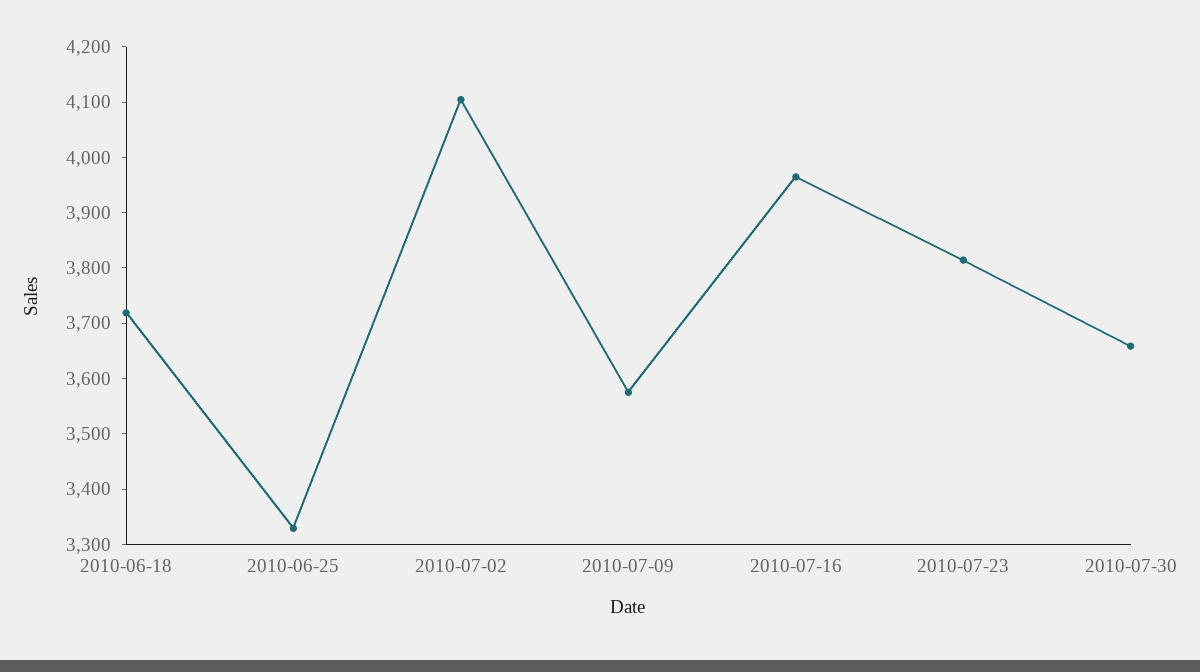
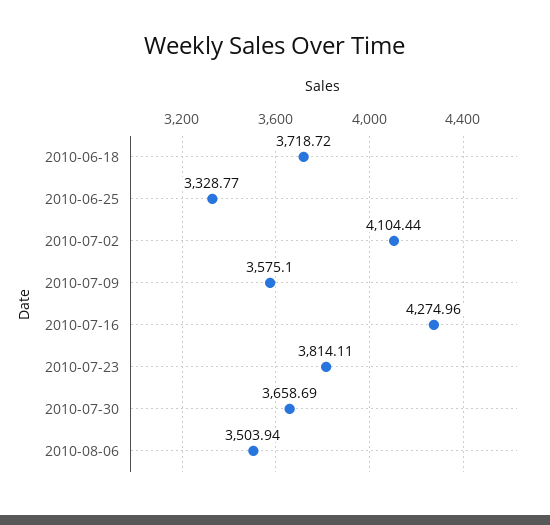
2010-07-16: 3960 -> 4274.96
2010-08-06: none -> 3503.94

